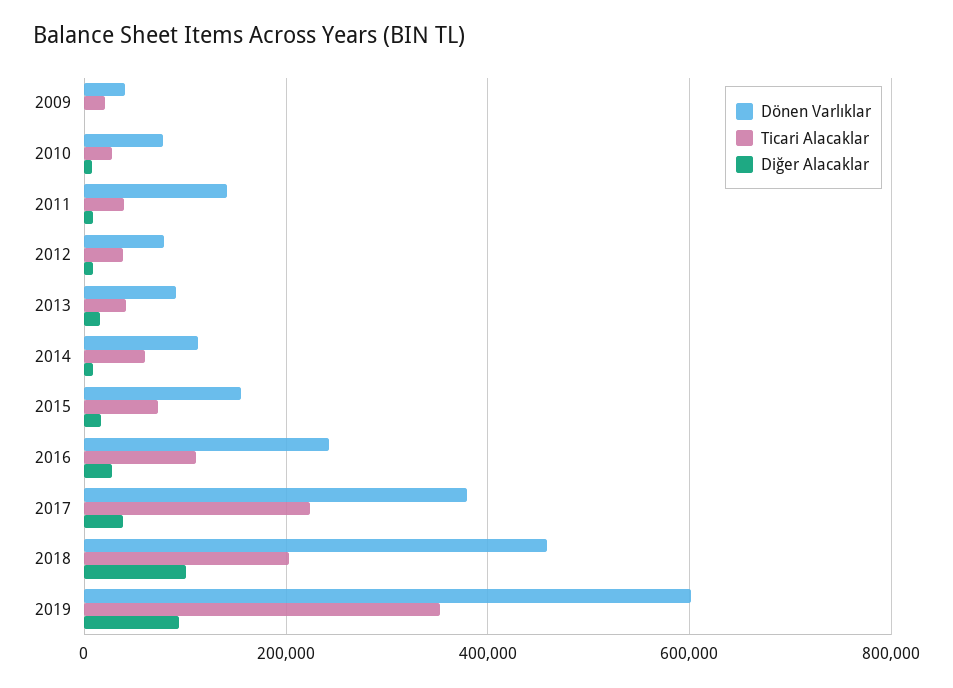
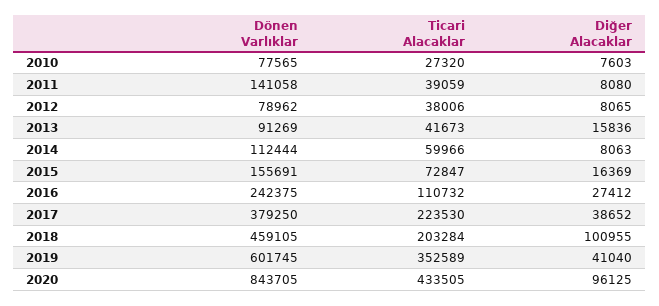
Dönen Varlıklar, 2009: 40000 -> none
Ticari Alacaklar, 2009: 20000 -> none
Diğer Alacaklar, 2009: 0 -> none
Diğer Alacaklar, 2019: 100000 -> 41040
Dönen Varlıklar, 2020: none -> 843705
Ticari Alacaklar, 2020: none -> 433505
Diğer Alacaklar, 2020: none -> 96125

